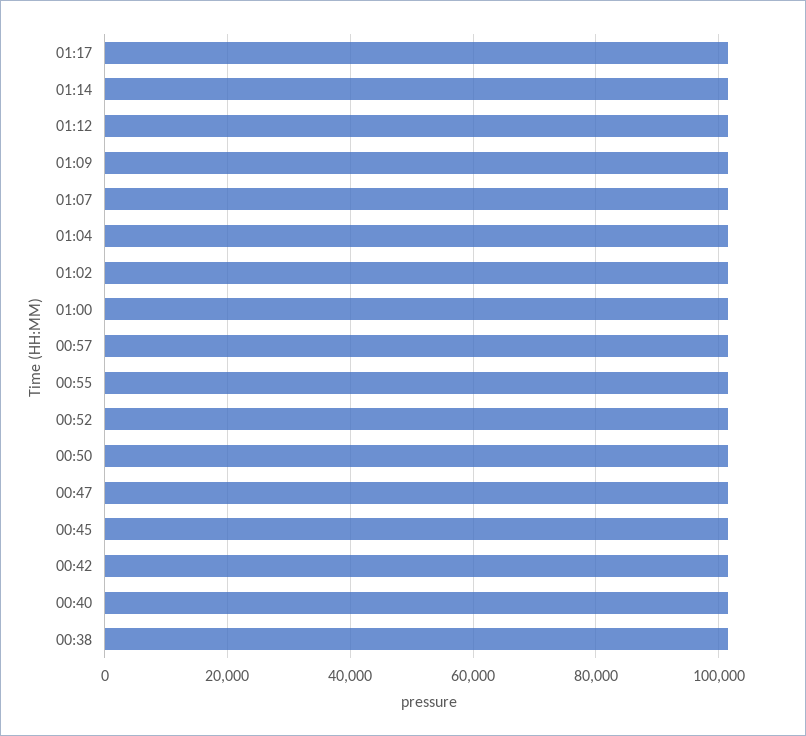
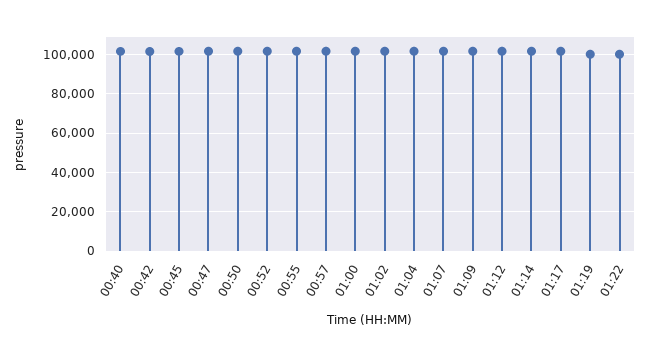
00:38: 102000 -> none
01:19: none -> 100000
01:22: none -> 100000

